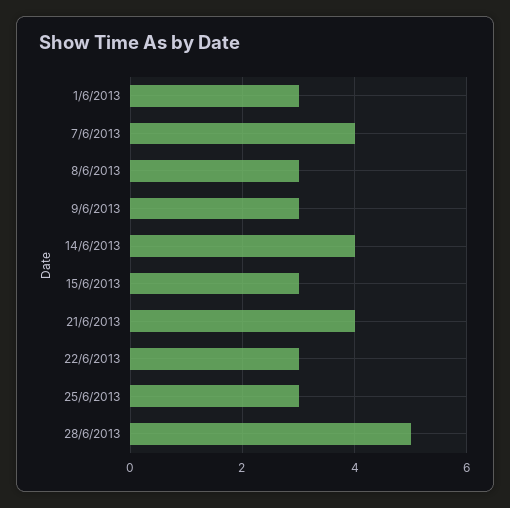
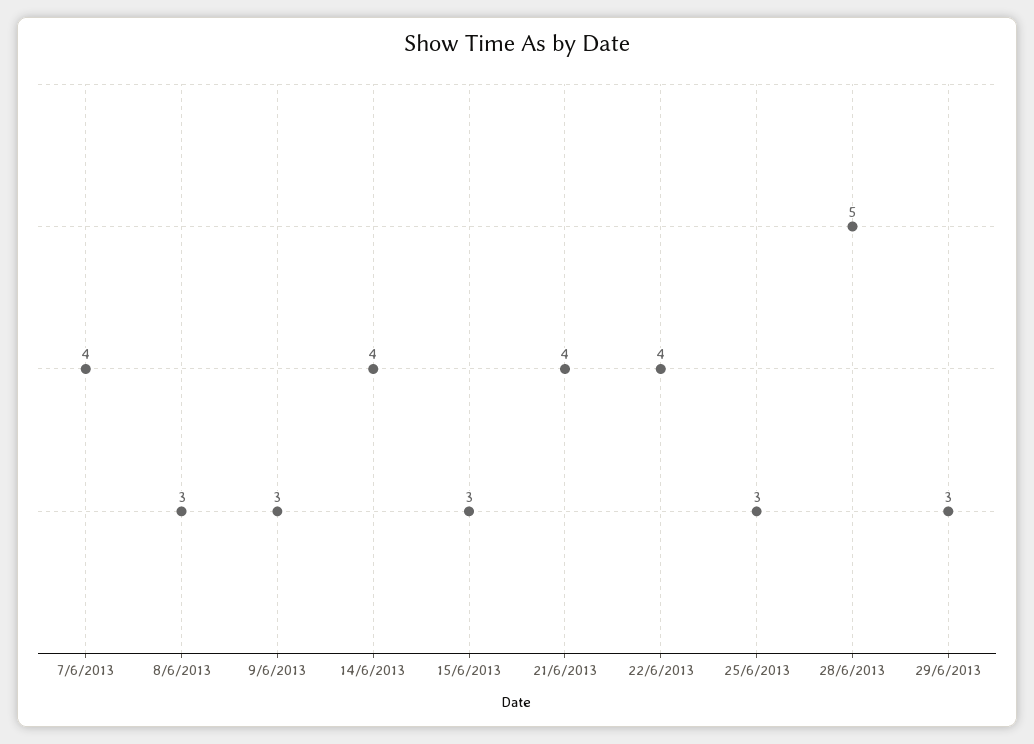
1/6/2013: 3 -> none
22/6/2013: 3 -> 4
29/6/2013: none -> 3

